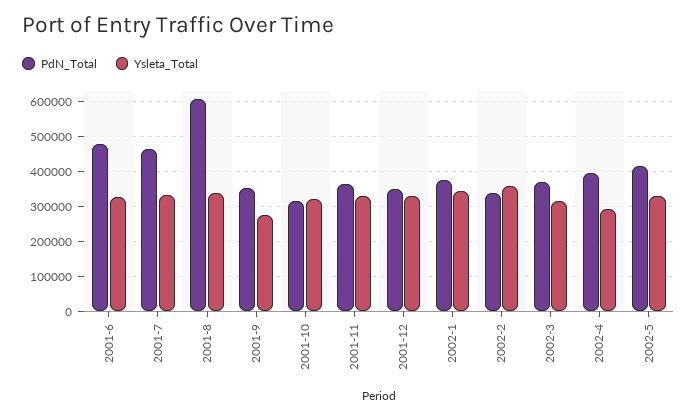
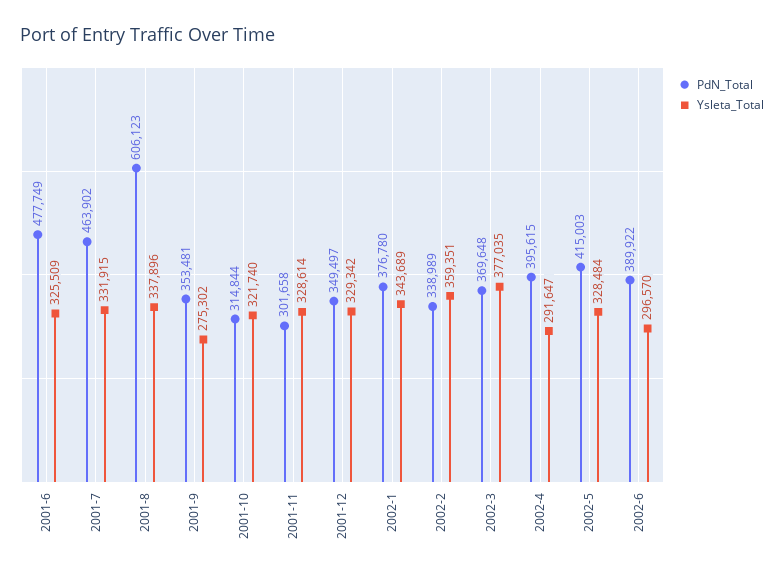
PdN_Total, 2001-11: 360000 -> 301658
Ysleta_Total, 2002-3: 320000 -> 377035
PdN_Total, 2002-6: none -> 389922
Ysleta_Total, 2002-6: none -> 296570

